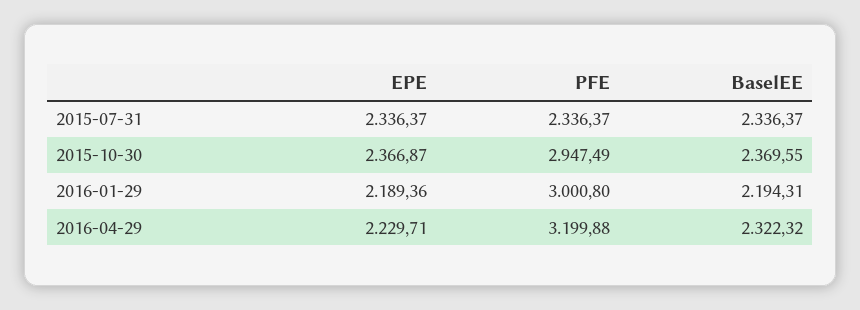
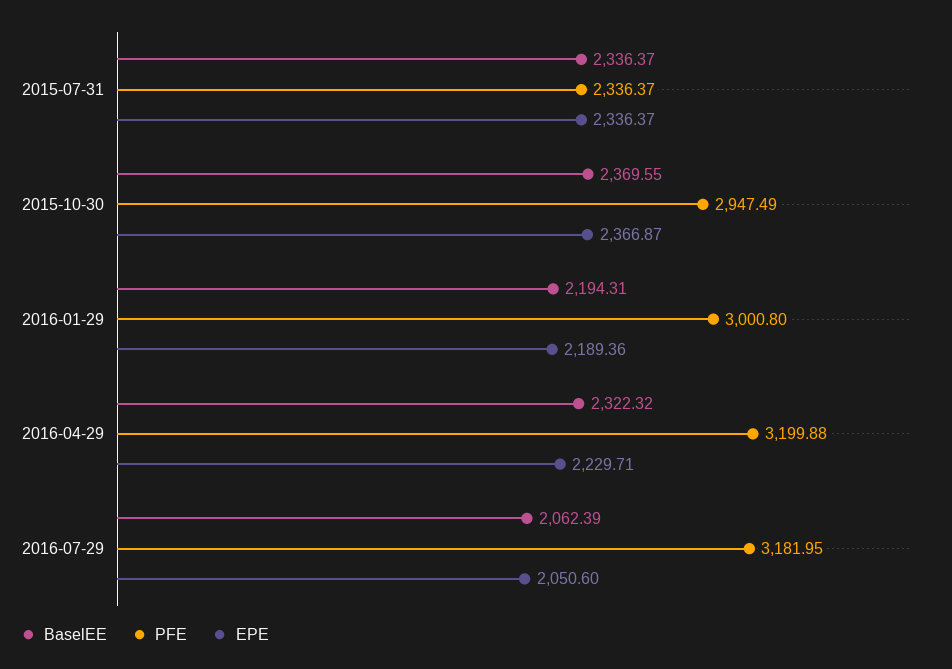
BaselEE, 2016-07-29: none -> 2062.39
PFE, 2016-07-29: none -> 3181.95
EPE, 2016-07-29: none -> 2050.6

